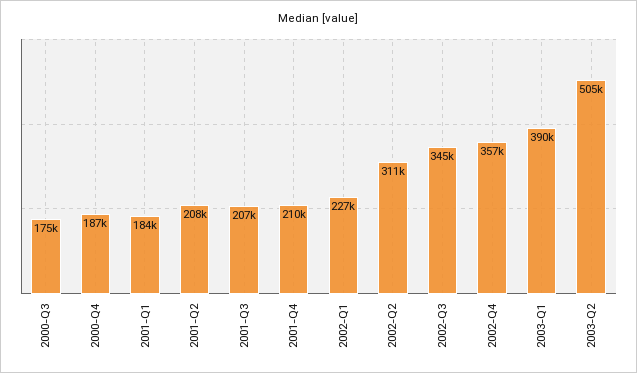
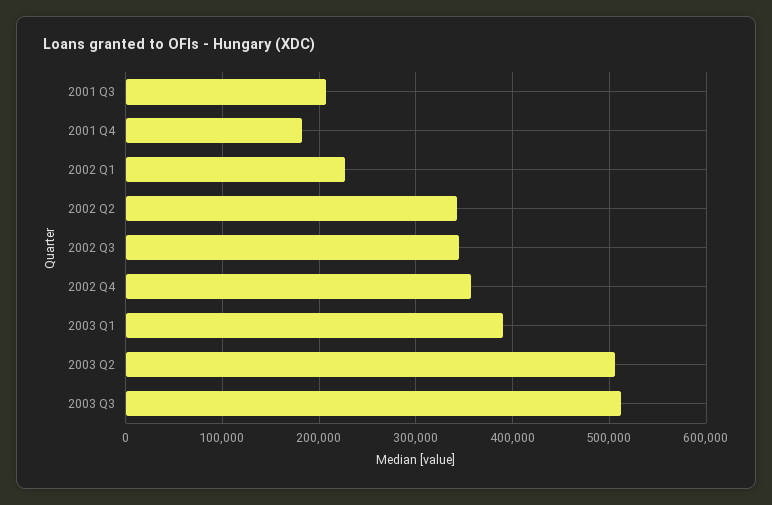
2000-Q3: 175000 -> none
2000-Q4: 187000 -> none
2001-Q1: 184000 -> none
2001-Q2: 208000 -> none
2001-Q4: 210000 -> 180000
2002-Q2: 311000 -> 340000
2003 Q3: none -> 510000

